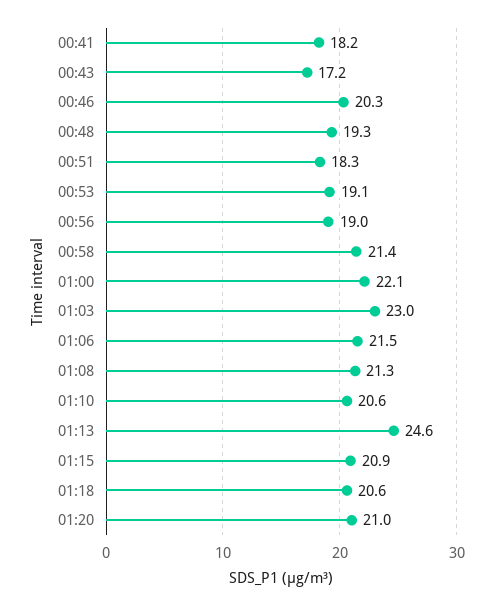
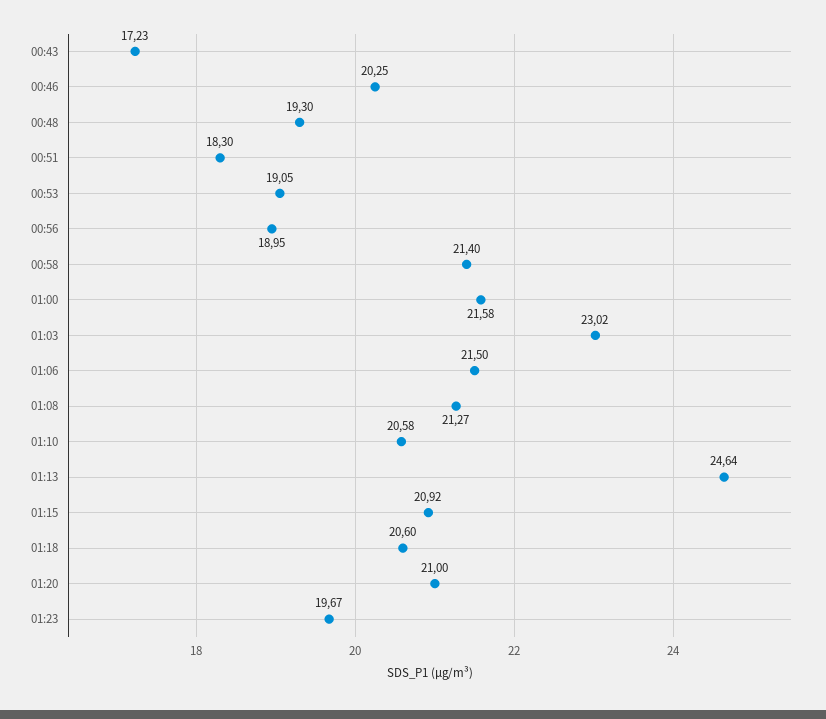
00:41: 18.2 -> none
01:00: 22.1 -> 21.58
01:23: none -> 19.67

